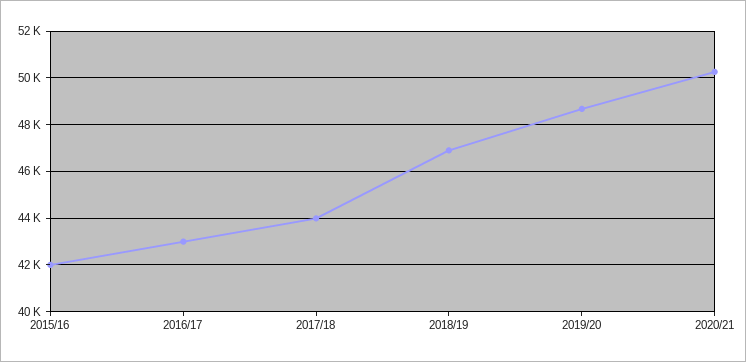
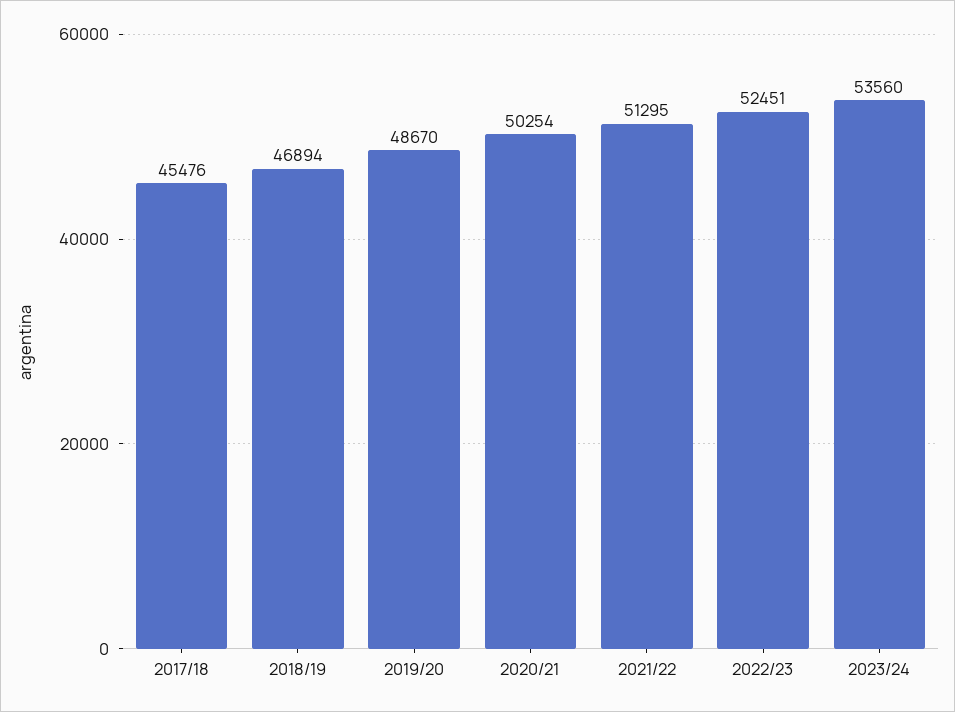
2015/16: 42000 -> none
2016/17: 43000 -> none
2017/18: 44000 -> 45476
2021/22: none -> 51295
2022/23: none -> 52451
2023/24: none -> 53560

